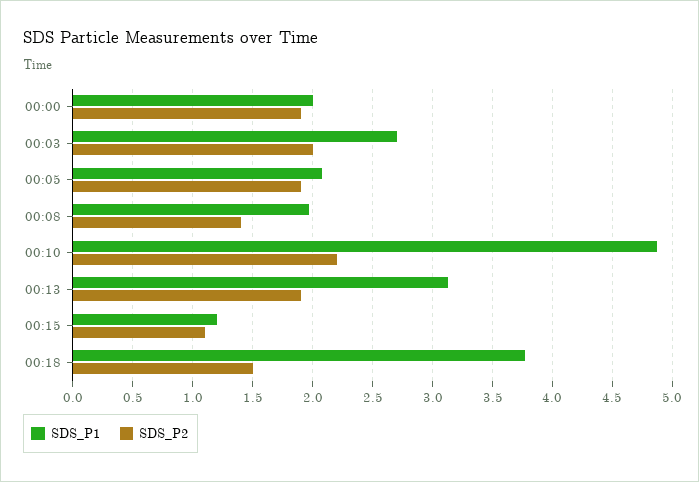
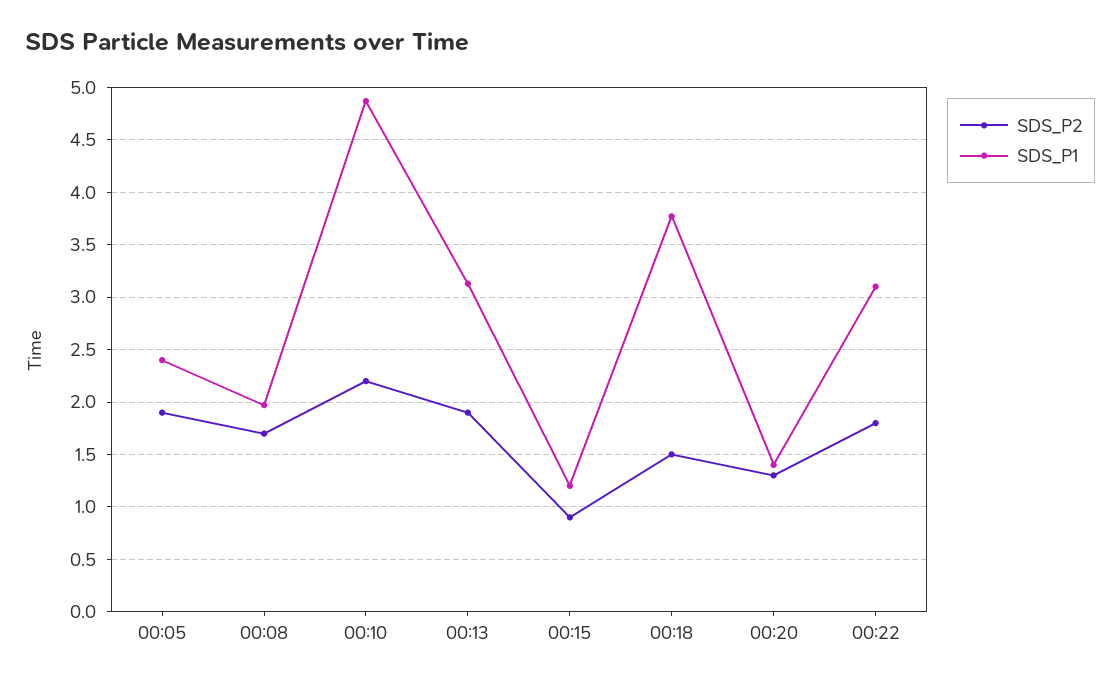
SDS_P1, 00:00: 2 -> none
SDS_P2, 00:00: 1.9 -> none
SDS_P1, 00:03: 2.7 -> none
SDS_P2, 00:03: 2 -> none
SDS_P1, 00:05: 2.1 -> 2.4
SDS_P2, 00:08: 1.4 -> 1.7
SDS_P2, 00:15: 1.1 -> 0.9
SDS_P2, 00:20: none -> 1.3
SDS_P1, 00:20: none -> 1.4
SDS_P2, 00:22: none -> 1.8
SDS_P1, 00:22: none -> 3.1

